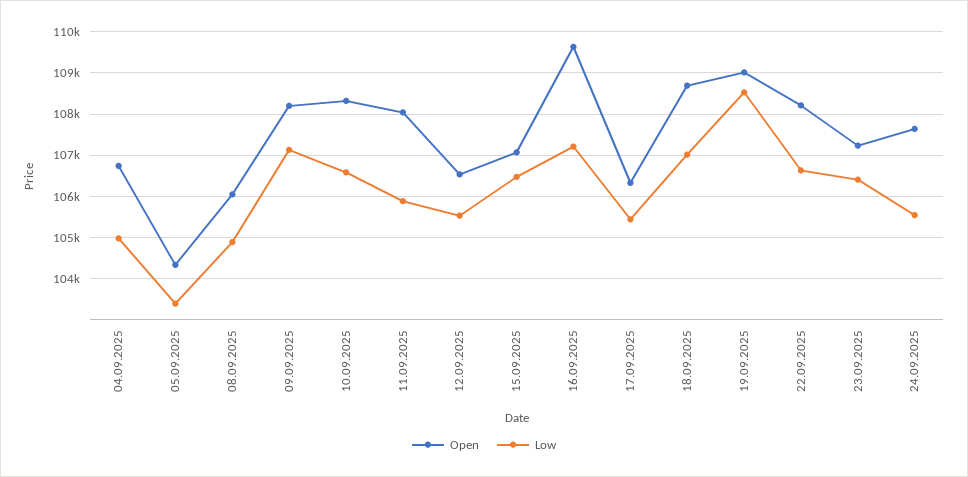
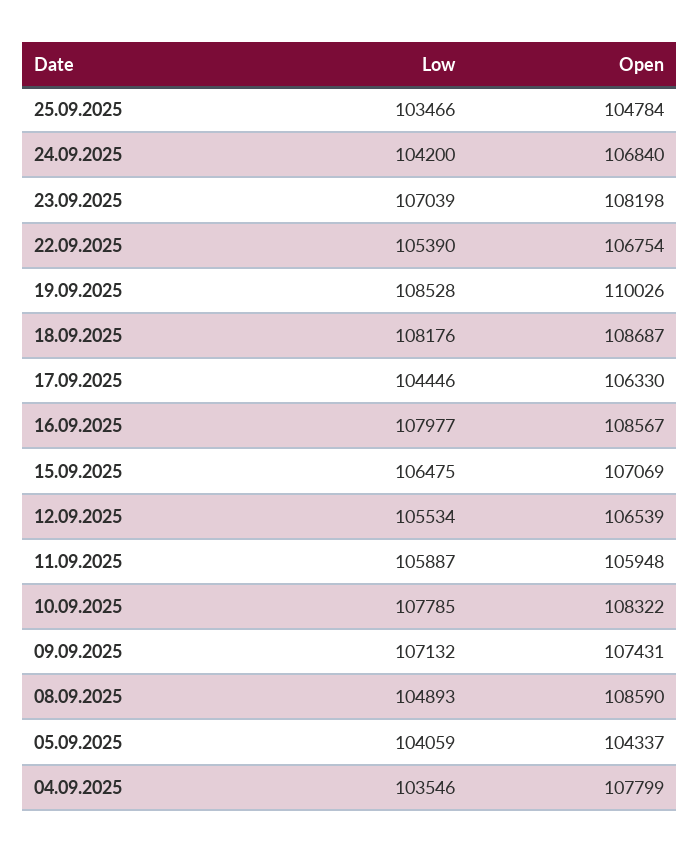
Open, 04.09.2025: 106800 -> 107799
Low, 04.09.2025: 105000 -> 103546
Low, 05.09.2025: 103400 -> 104059
Open, 08.09.2025: 106000 -> 108590
Open, 09.09.2025: 108200 -> 107431
Low, 10.09.2025: 106600 -> 107785
Open, 11.09.2025: 108000 -> 105948
Open, 16.09.2025: 109600 -> 108567
Low, 16.09.2025: 107200 -> 107977
Low, 17.09.2025: 105400 -> 104446
Low, 18.09.2025: 107000 -> 108176
Open, 19.09.2025: 109000 -> 110026
Open, 22.09.2025: 108200 -> 106754
Low, 22.09.2025: 106600 -> 105390
Open, 23.09.2025: 107200 -> 108198
Low, 23.09.2025: 106400 -> 107039
Open, 24.09.2025: 107600 -> 106840
Low, 24.09.2025: 105600 -> 104200
Low, 25.09.2025: none -> 103466
Open, 25.09.2025: none -> 104784

